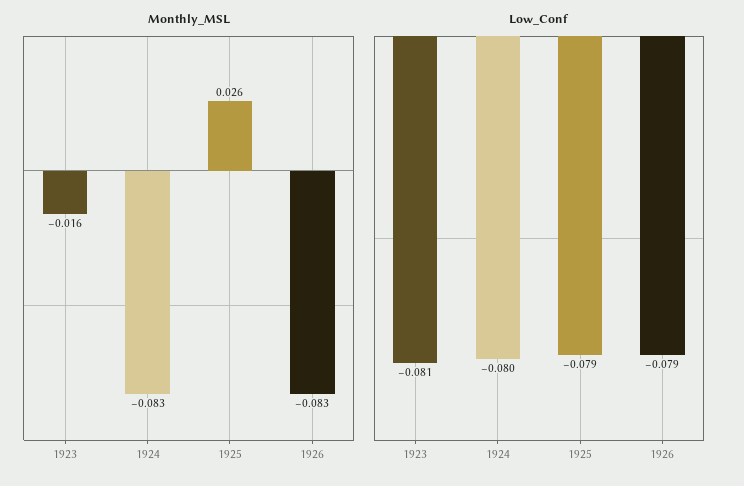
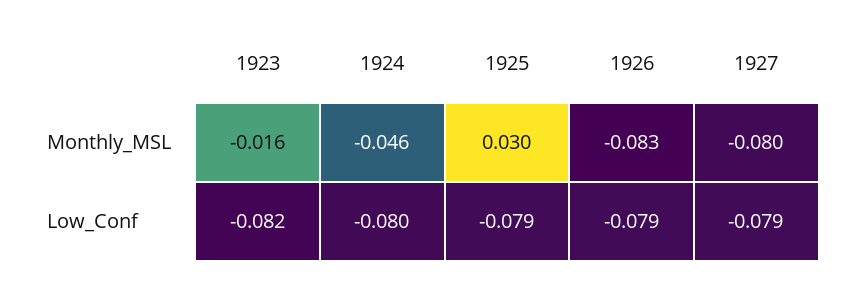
Monthly_MSL, 1924: -0.083 -> -0.046
Monthly_MSL, 1925: 0.026 -> 0.03
Low_Conf, 1923: -0.081 -> -0.082
Monthly_MSL, 1927: none -> -0.08
Low_Conf, 1927: none -> -0.079

